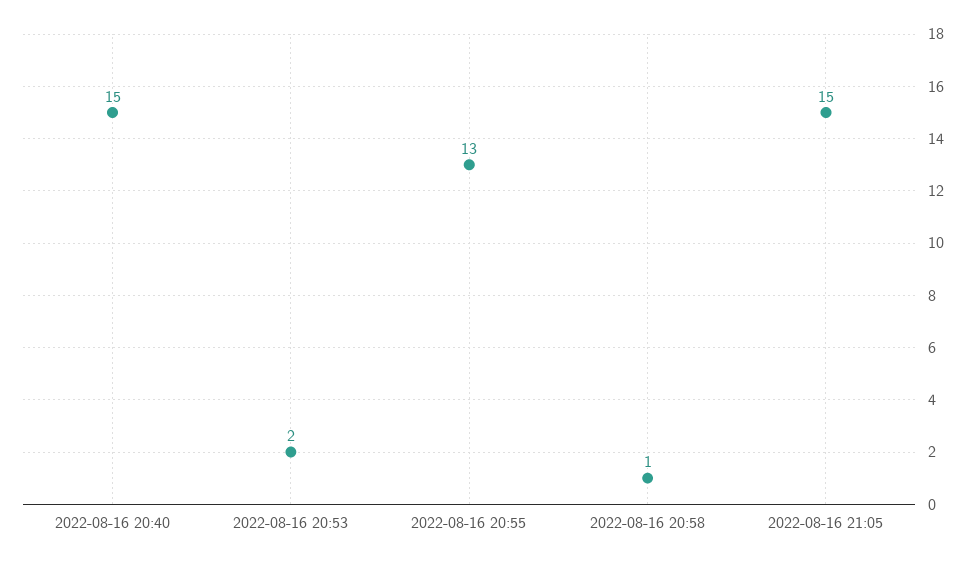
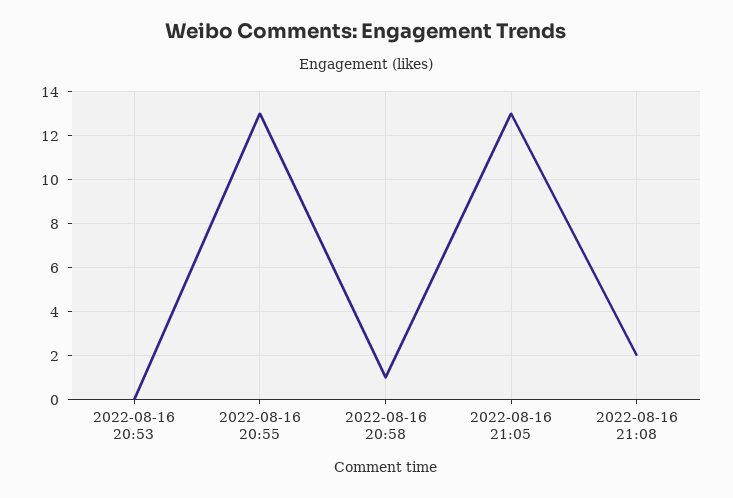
2022-08-16 20:40: 15 -> none
2022-08-16 20:53: 2 -> 0
2022-08-16 21:05: 15 -> 13
2022-08-16 21:08: none -> 2

